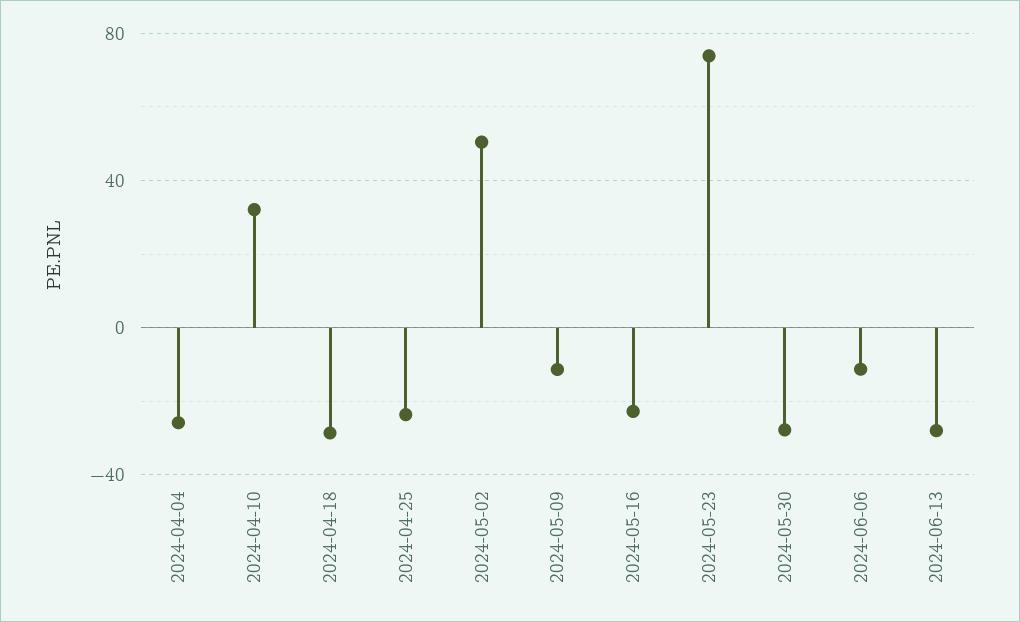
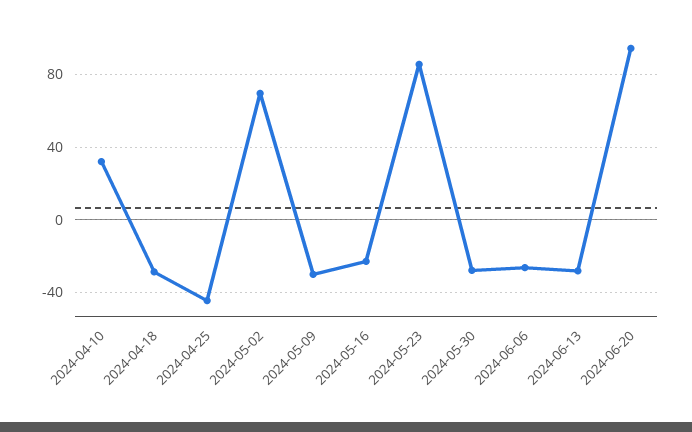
2024-04-04: -25 -> none
2024-04-25: -25 -> -45
2024-05-02: 50 -> 70
2024-05-09: -10 -> -30
2024-05-23: 75 -> 85
2024-06-06: -10 -> -25
2024-06-20: none -> 95

